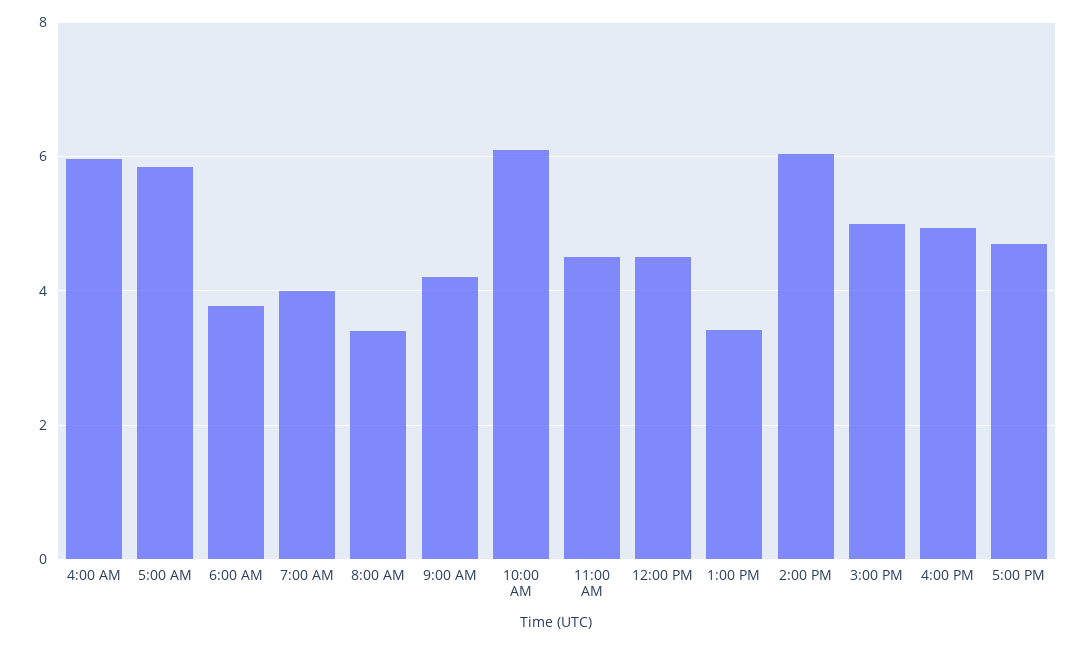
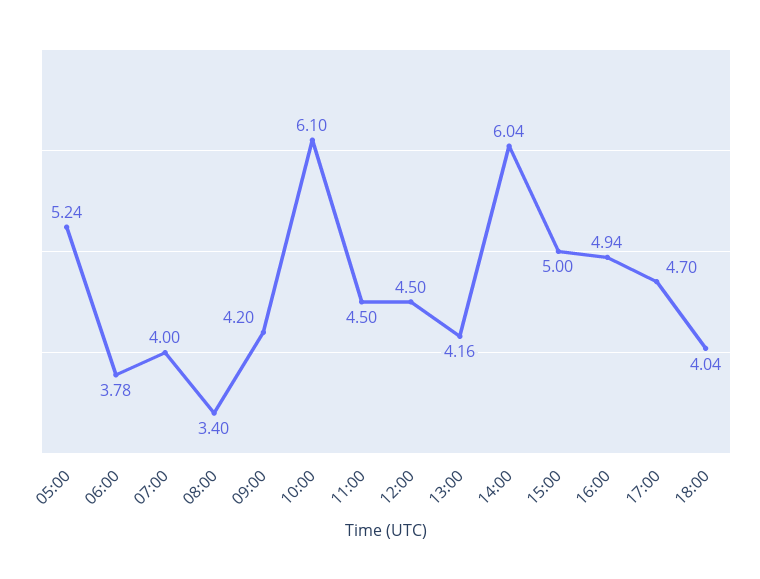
4:00 AM: 6 -> none
5:00 AM: 5.8 -> 5.24
1:00 PM: 3.4 -> 4.16
18:00: none -> 4.04

